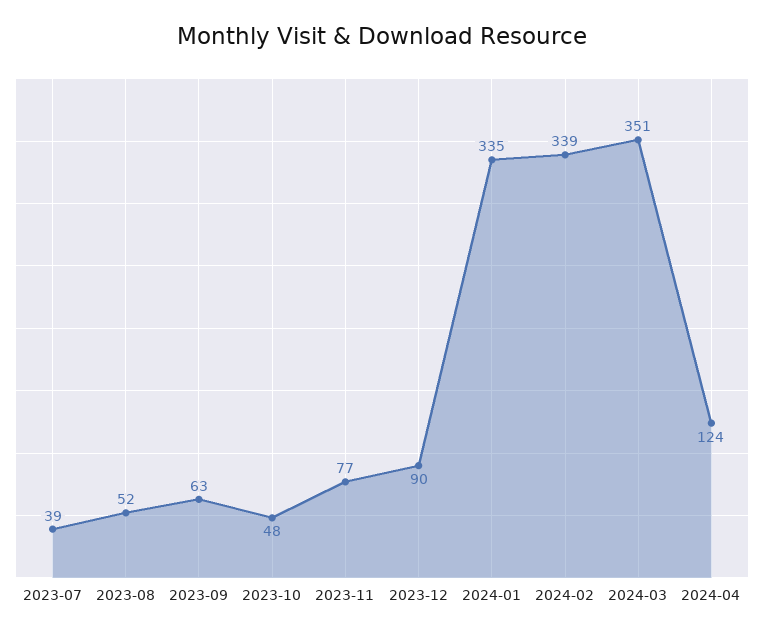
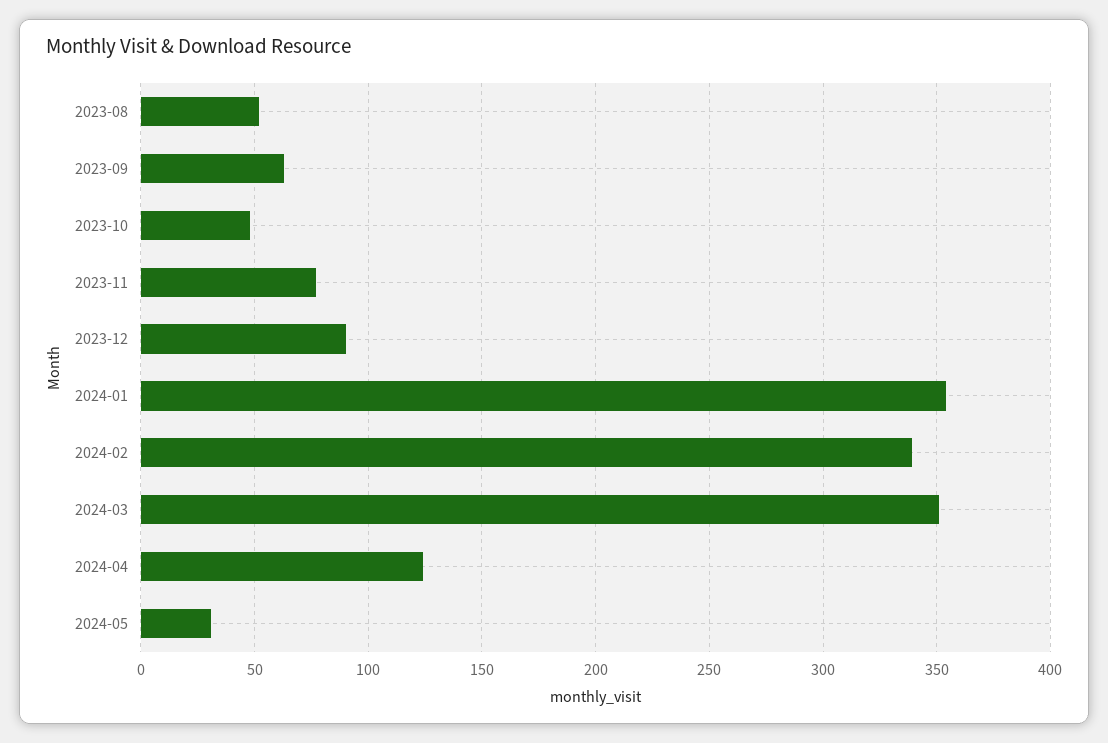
2023-07: 39 -> none
2024-01: 335 -> 355
2024-05: none -> 30

